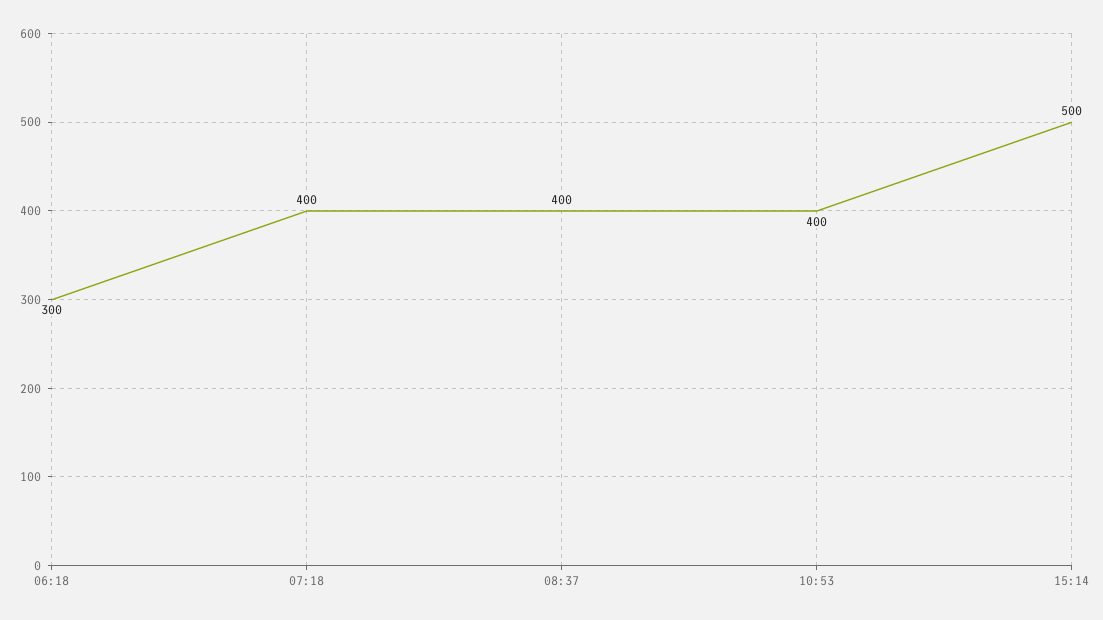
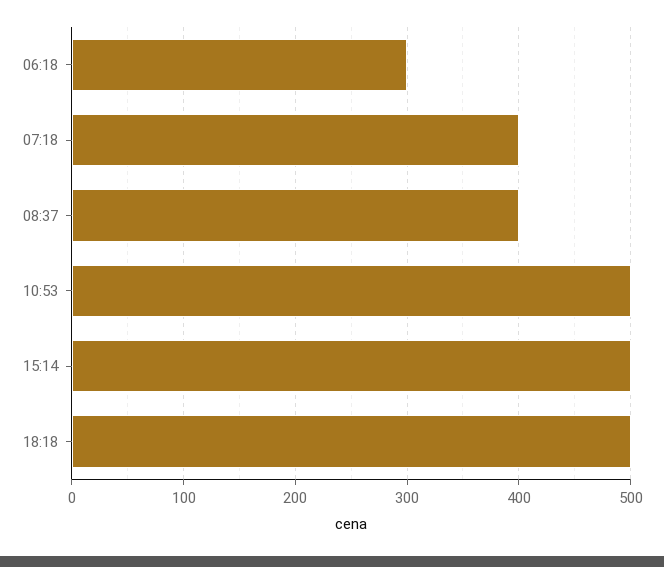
10:53: 400 -> 500
18:18: none -> 500

